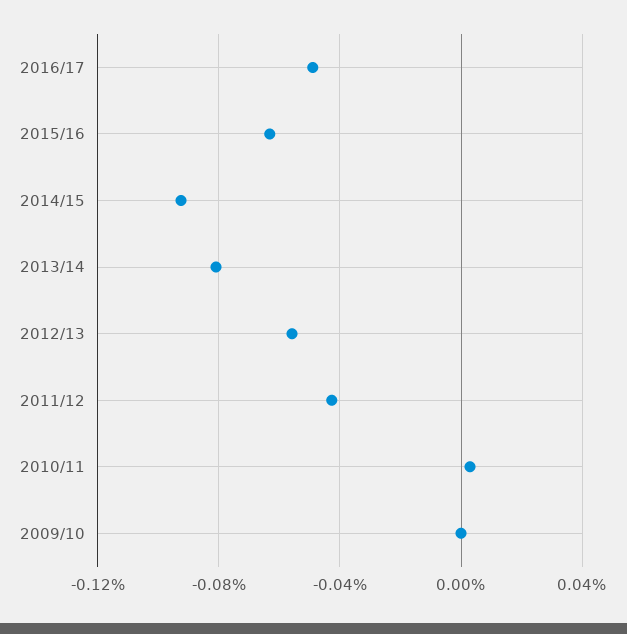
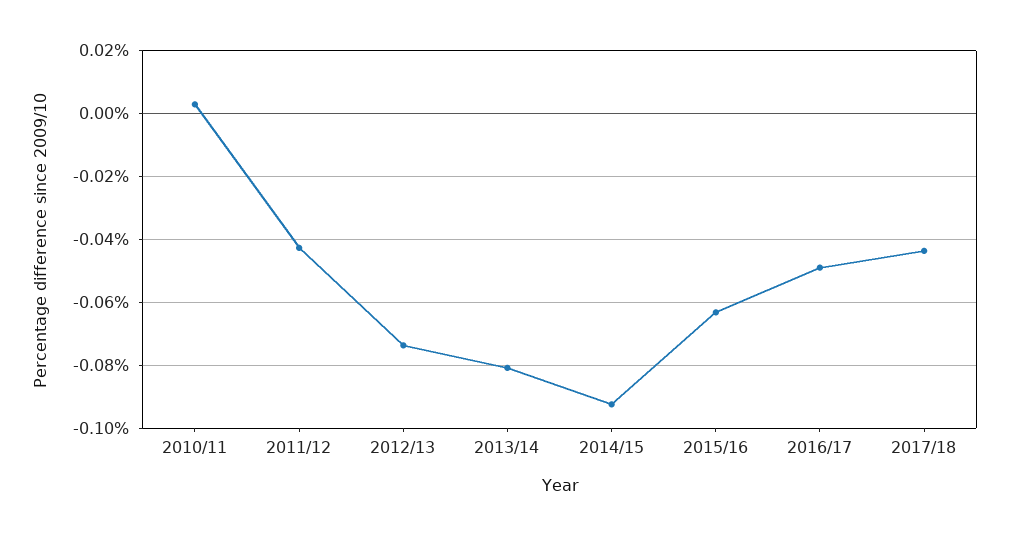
2012/13: -0.055 -> -0.074
2009/10: 0 -> none
2017/18: none -> -0.044

